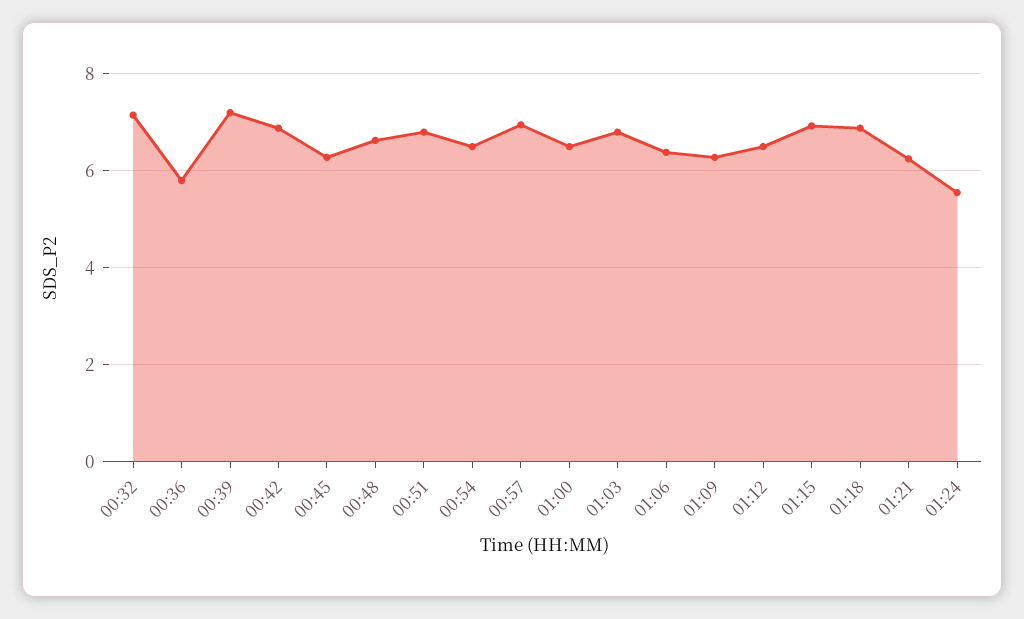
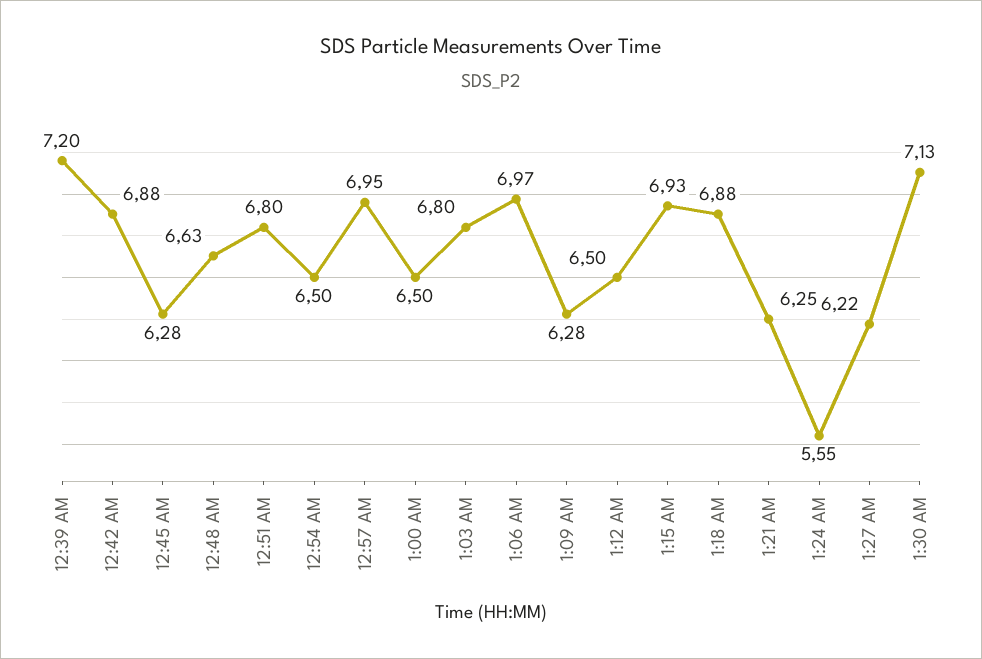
00:32: 7.2 -> none
00:36: 5.8 -> none
01:06: 6.4 -> 6.97
1:27 AM: none -> 6.22
1:30 AM: none -> 7.13

